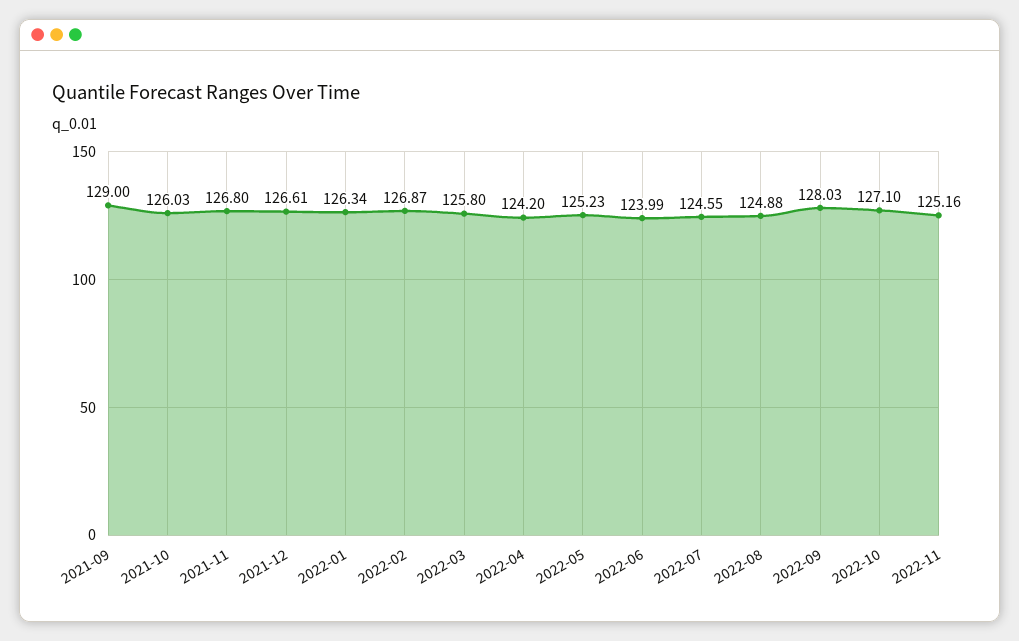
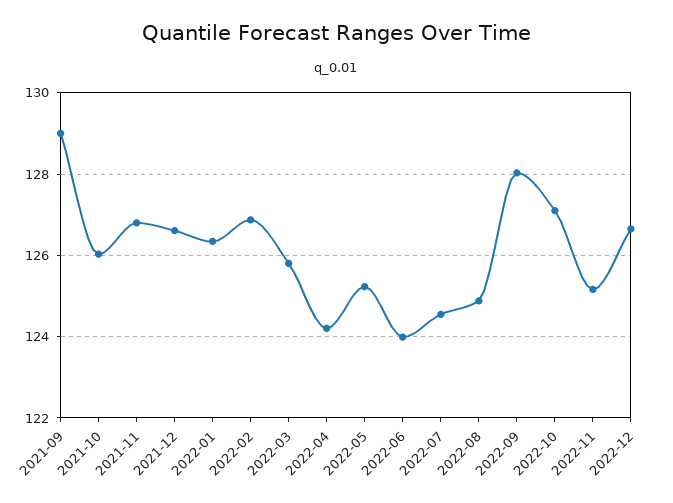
2022-12: none -> 126.6

